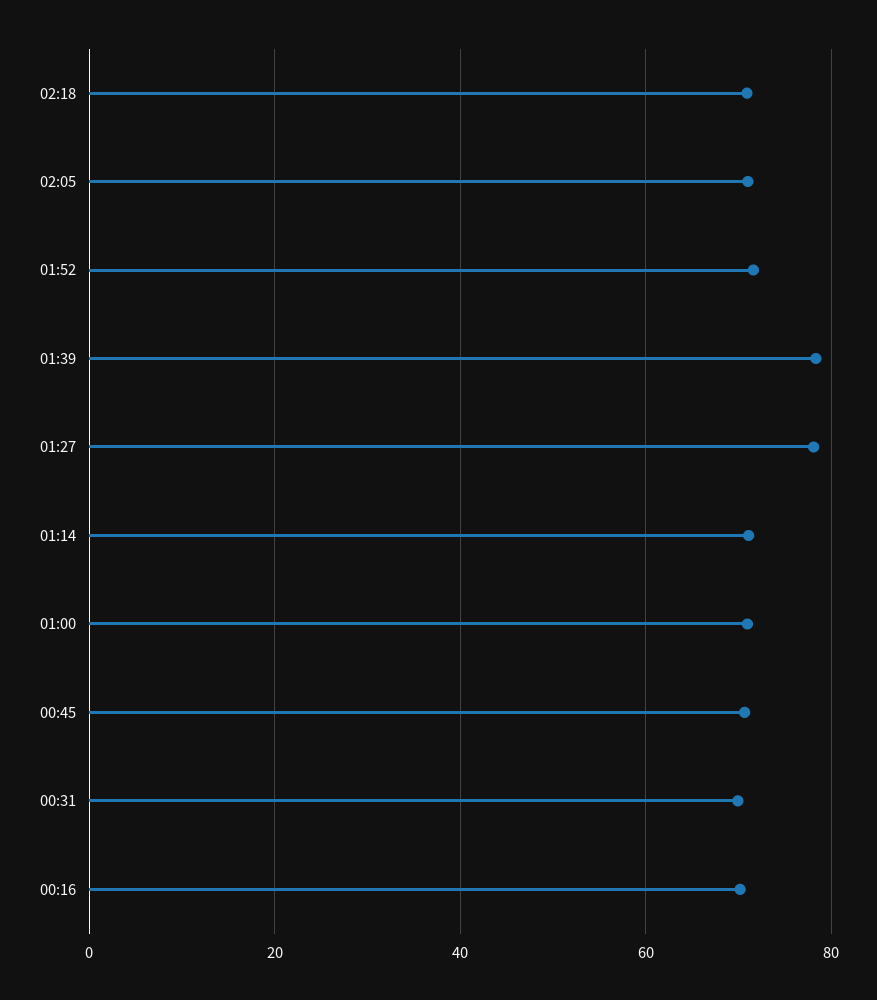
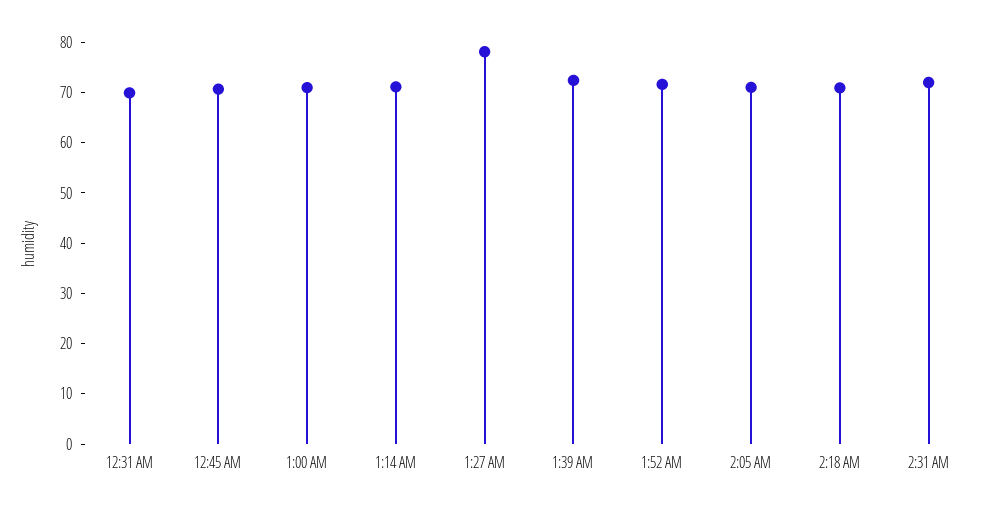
01:39: 78 -> 72
00:16: 70 -> none
2:31 AM: none -> 72

